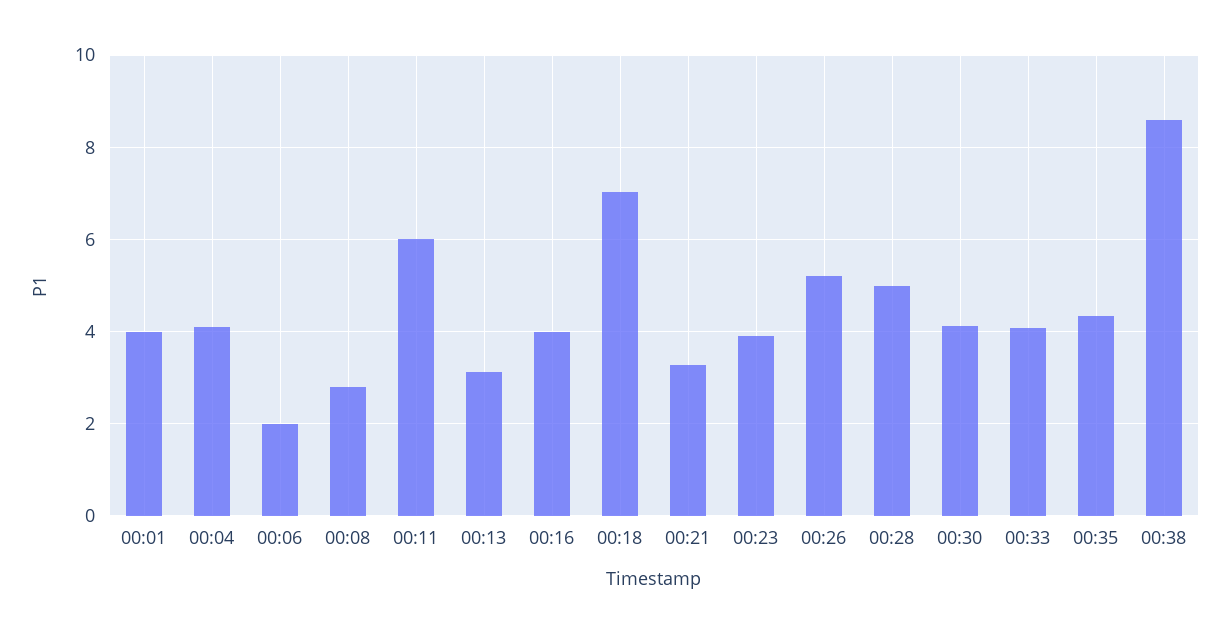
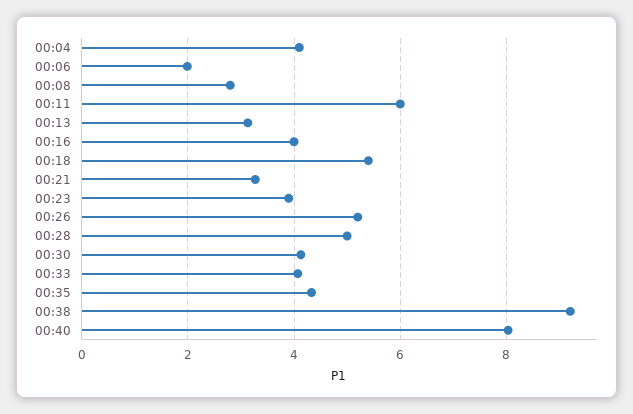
00:01: 4 -> none
00:18: 7 -> 5.4
00:38: 8.6 -> 9.2
00:40: none -> 8

